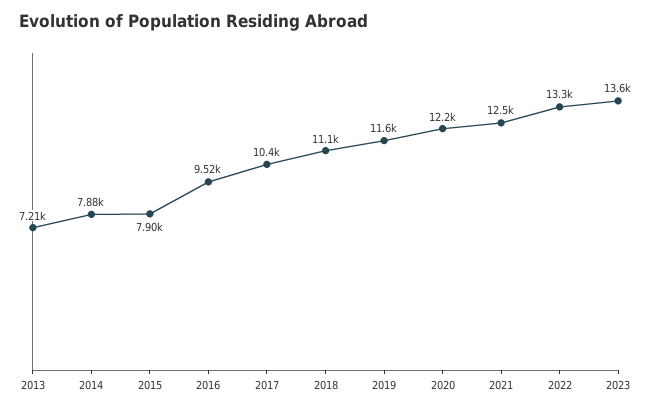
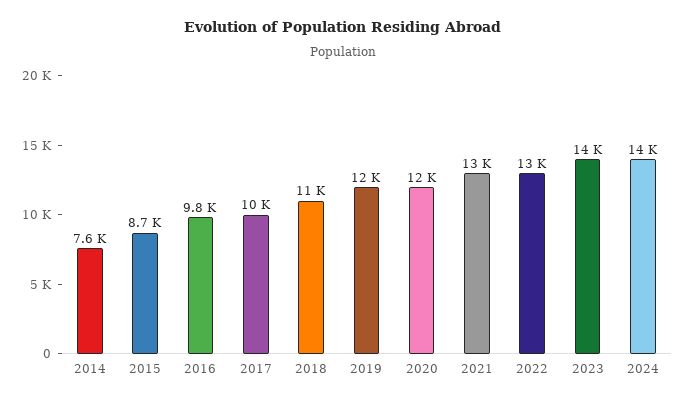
2013: 7210 -> none
2014: 7880 -> 7600
2015: 7900 -> 8700
2016: 9520 -> 9800
2024: none -> 14000

